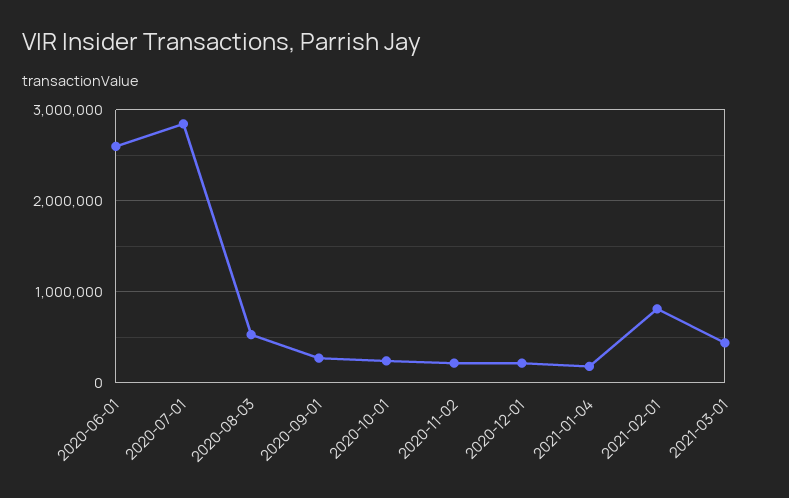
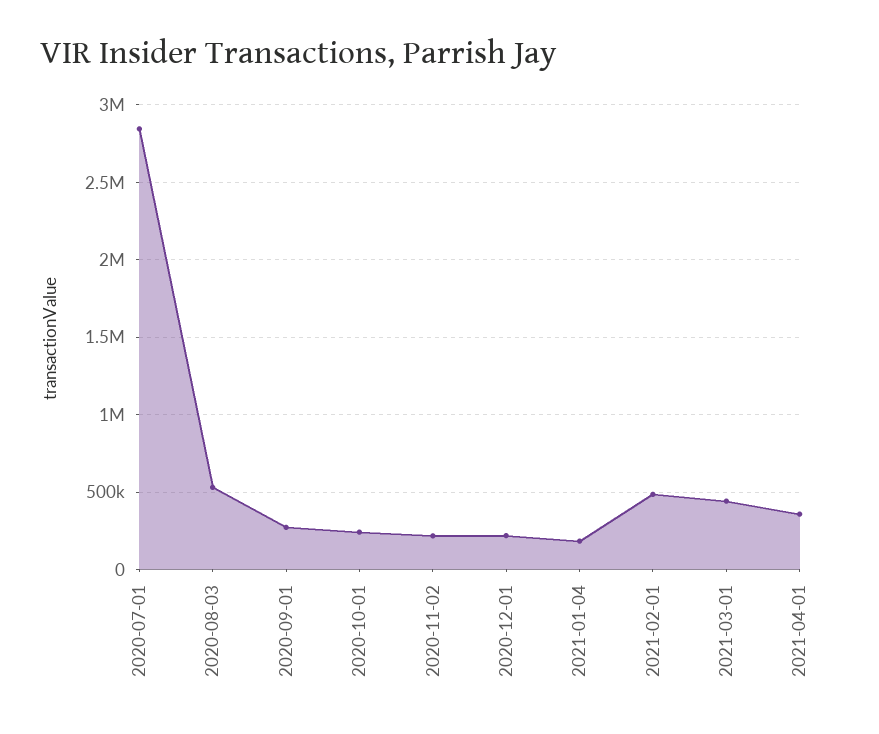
2020-06-01: 2600000 -> none
2021-02-01: 800000 -> 500000
2021-04-01: none -> 350000

